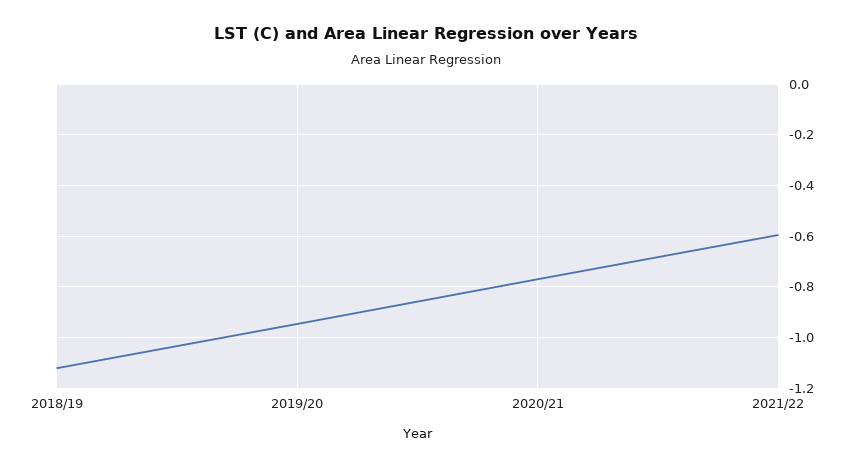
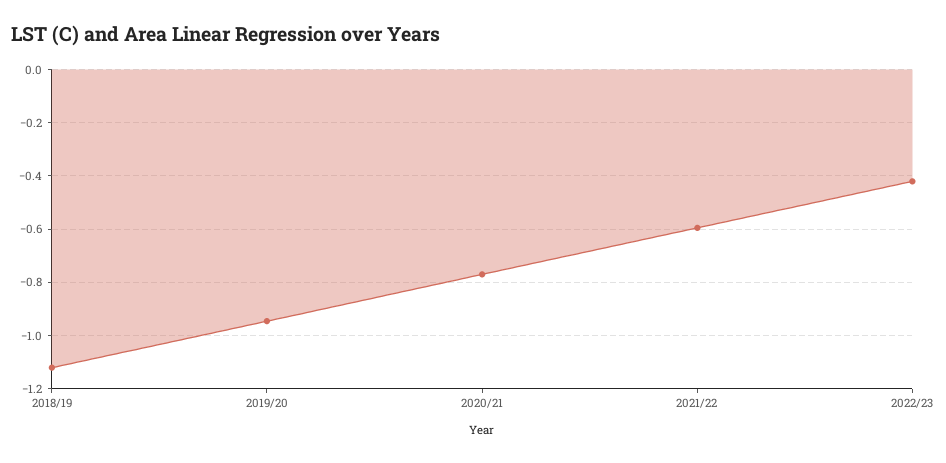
2022/23: none -> -0.425

